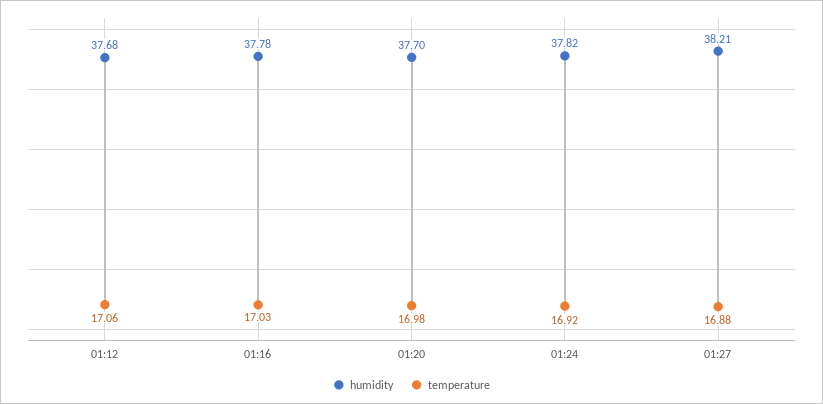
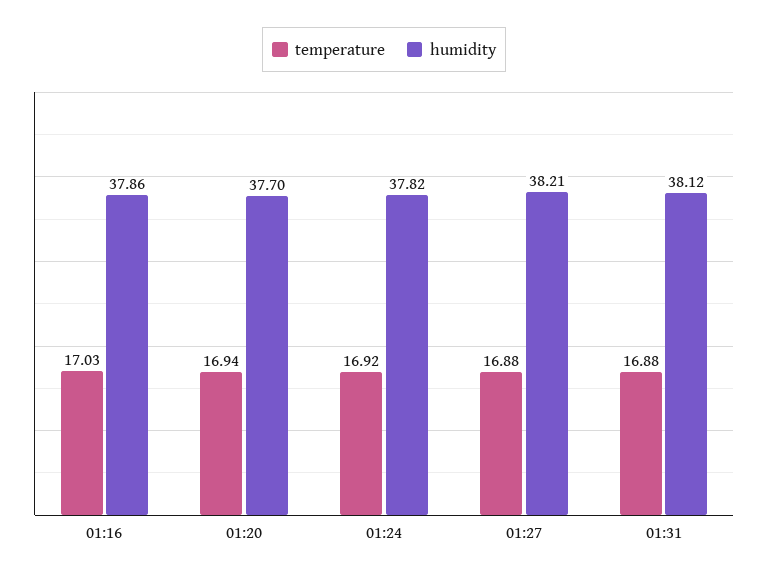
humidity, 01:12: 37.68 -> none
temperature, 01:12: 17.06 -> none
humidity, 01:16: 37.78 -> 37.86
temperature, 01:20: 16.98 -> 16.94
temperature, 01:31: none -> 16.88
humidity, 01:31: none -> 38.12

